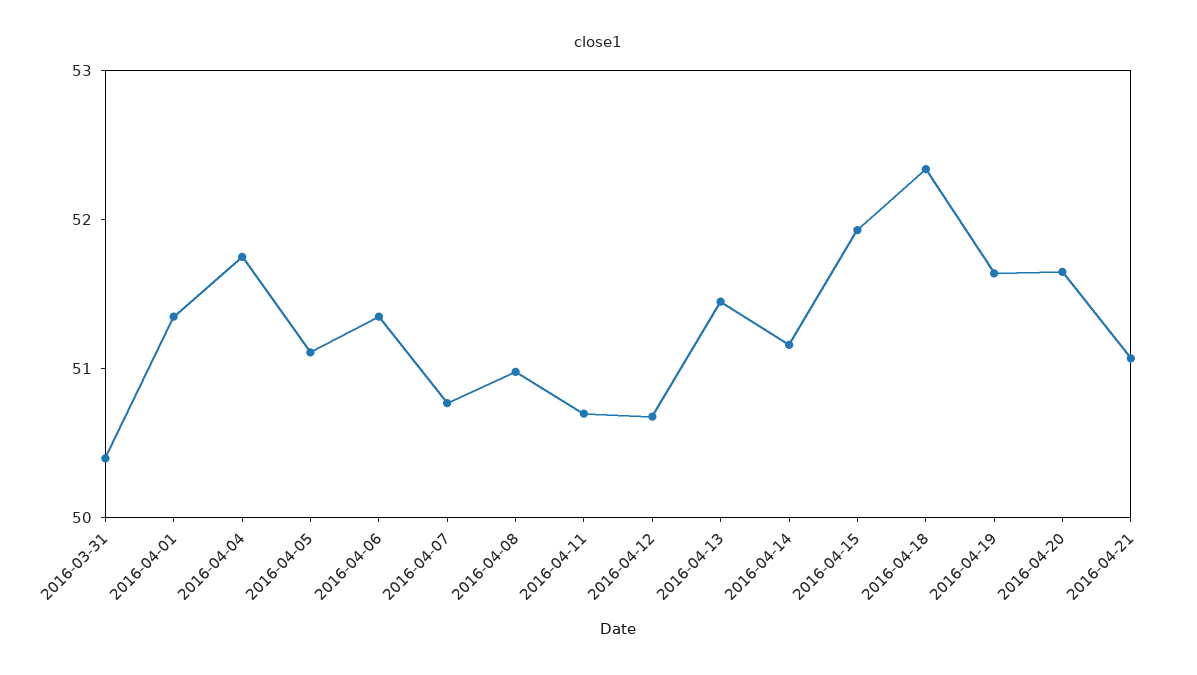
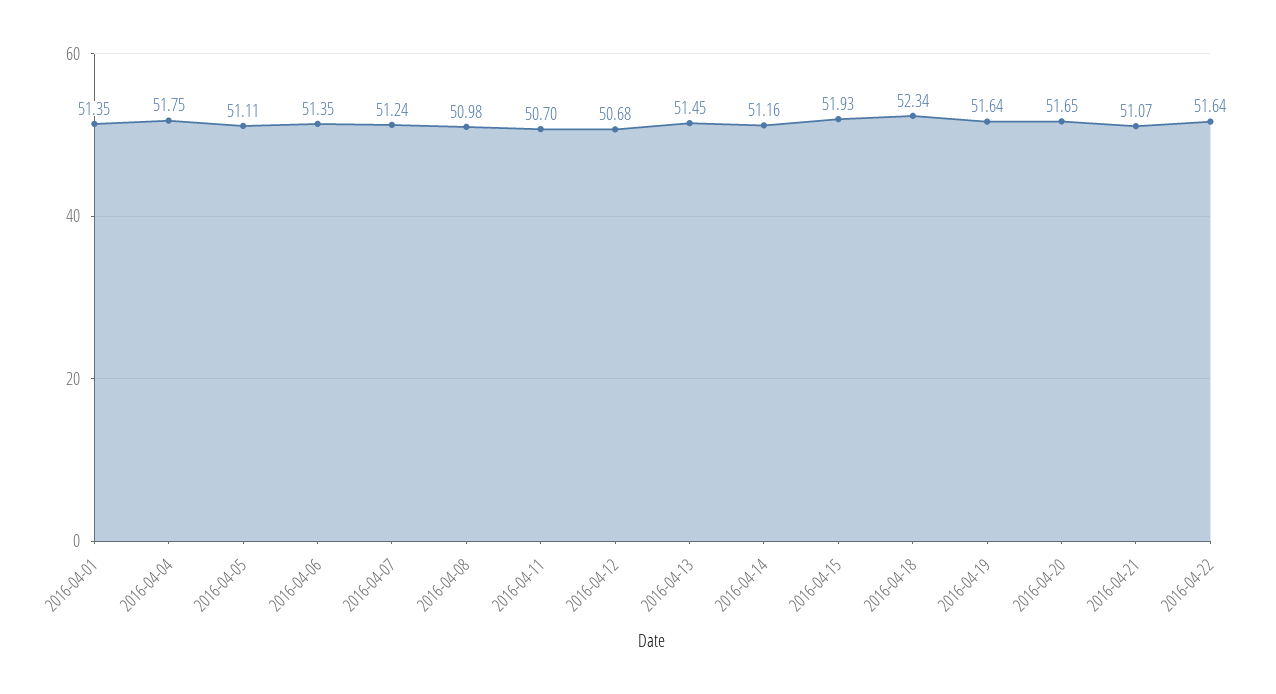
2016-03-31: 50.4 -> none
2016-04-07: 50.8 -> 51.24
2016-04-22: none -> 51.64

